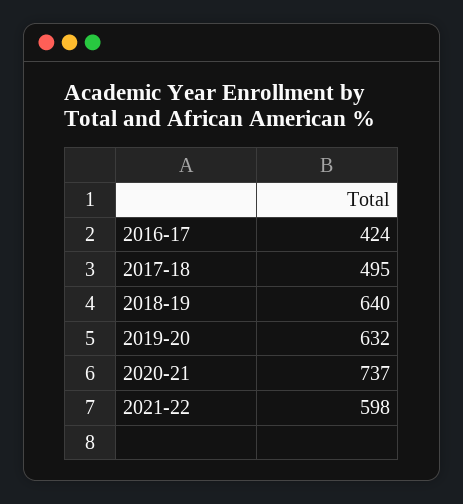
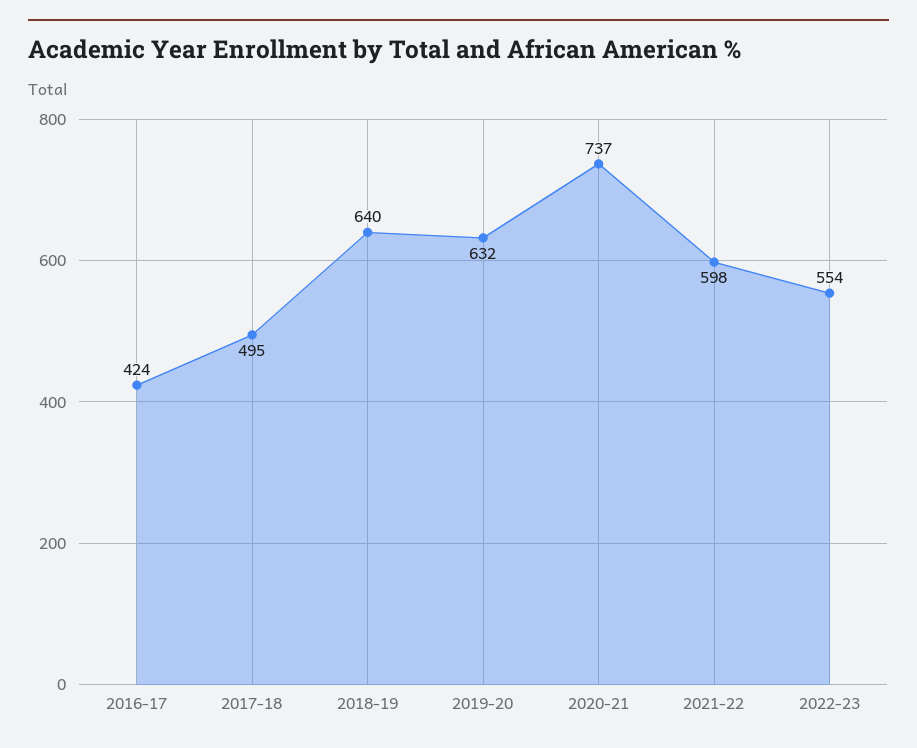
2022-23: none -> 554

